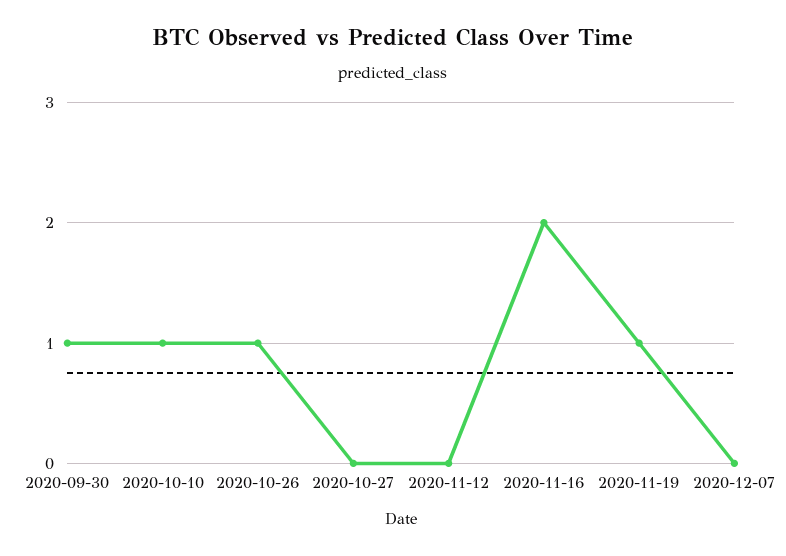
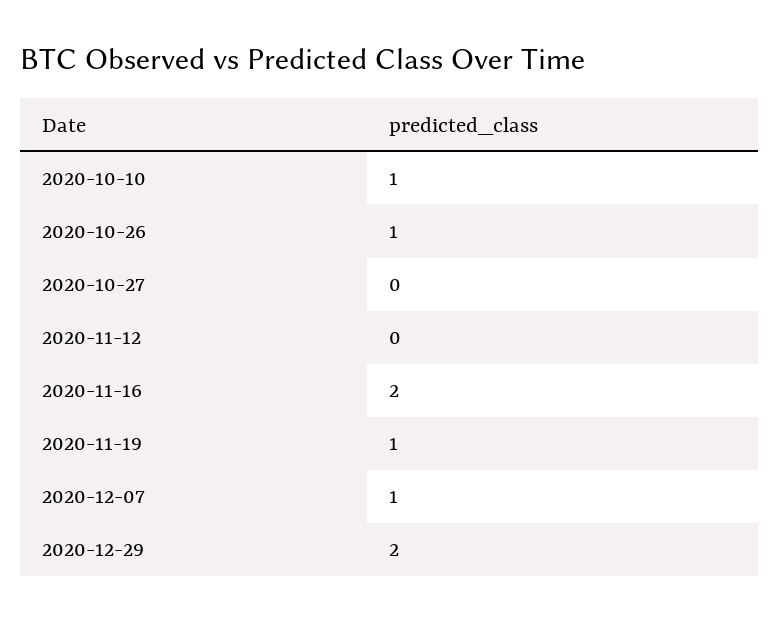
2020-09-30: 1 -> none
2020-12-07: 0 -> 1
2020-12-29: none -> 2

